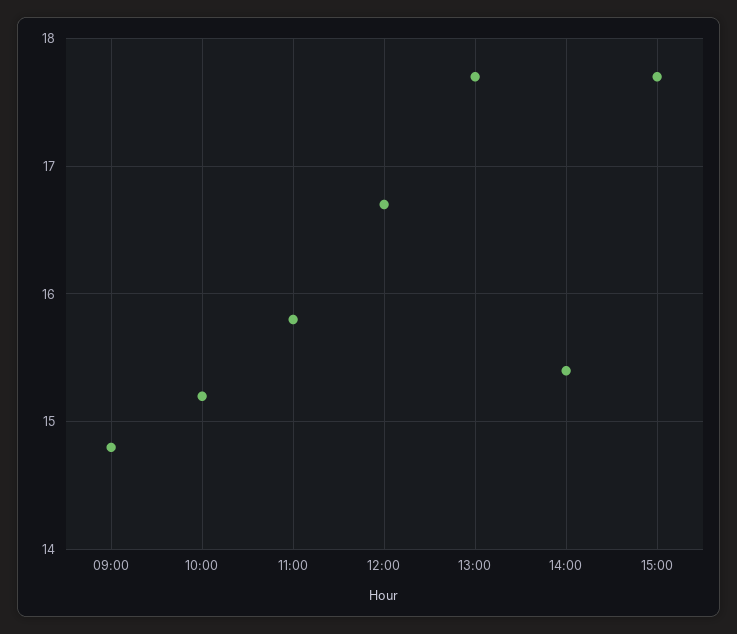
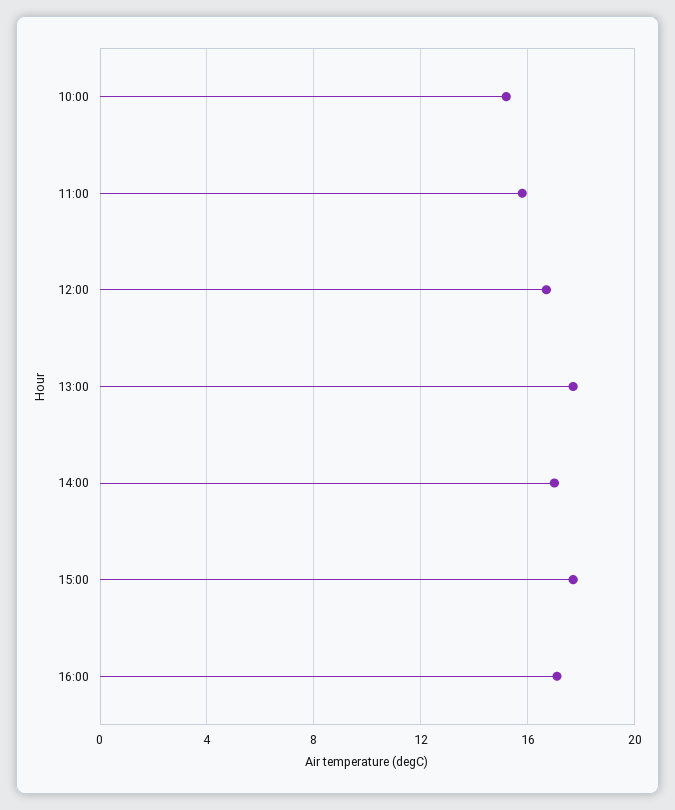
09:00: 14.8 -> none
14:00: 15.4 -> 17
16:00: none -> 17

